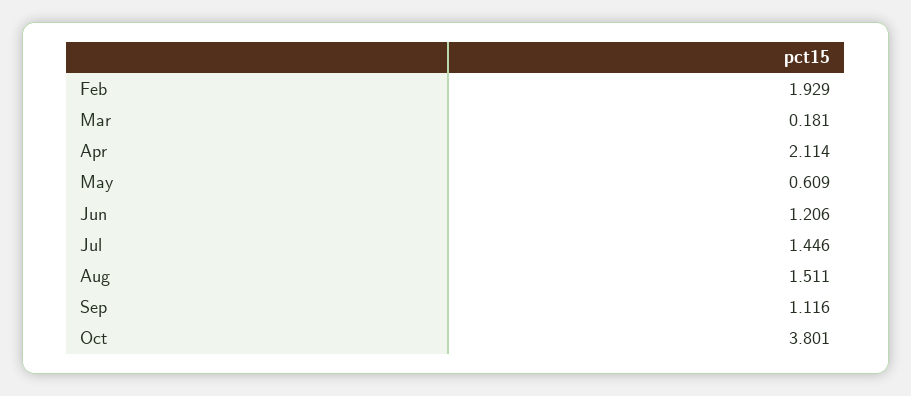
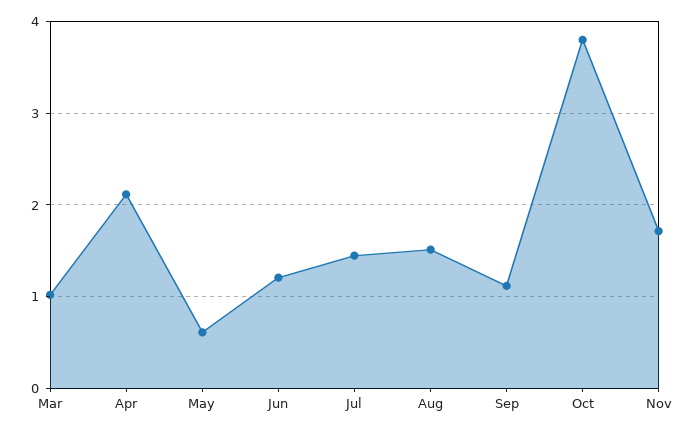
Feb: 1.929 -> none
Mar: 0.181 -> 1
Nov: none -> 1.7

